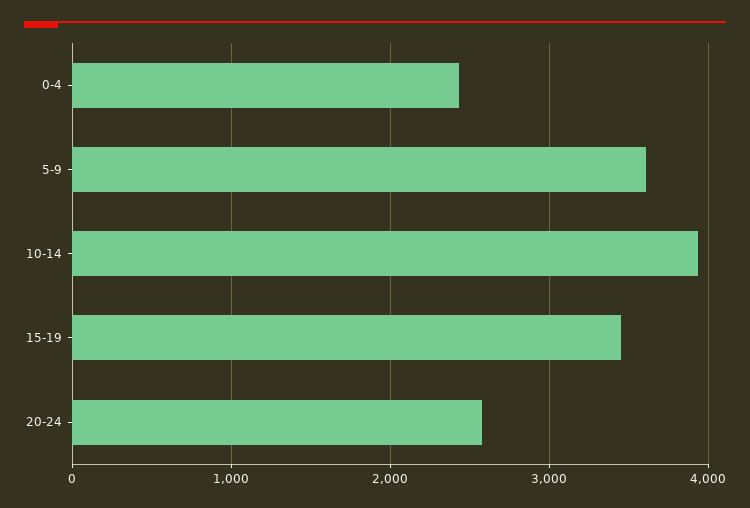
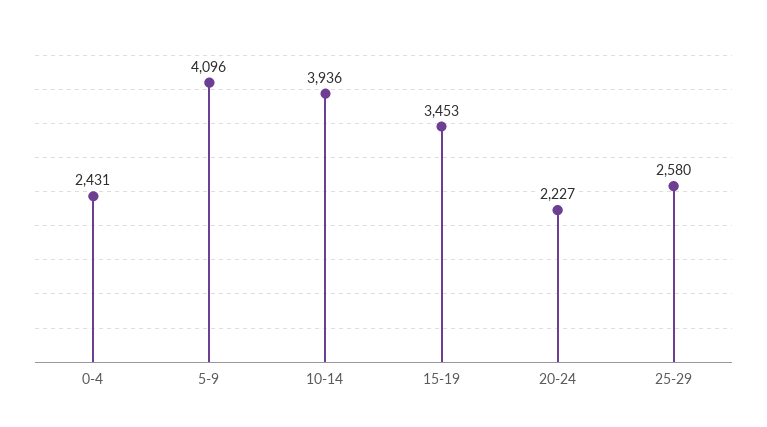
5-9: 3600 -> 4096
20-24: 2600 -> 2227
25-29: none -> 2580

